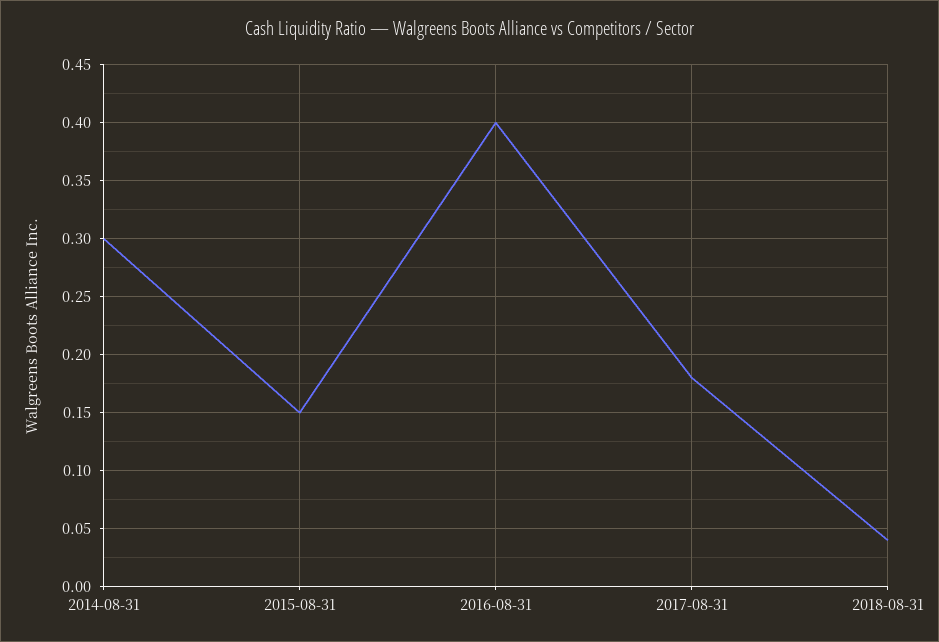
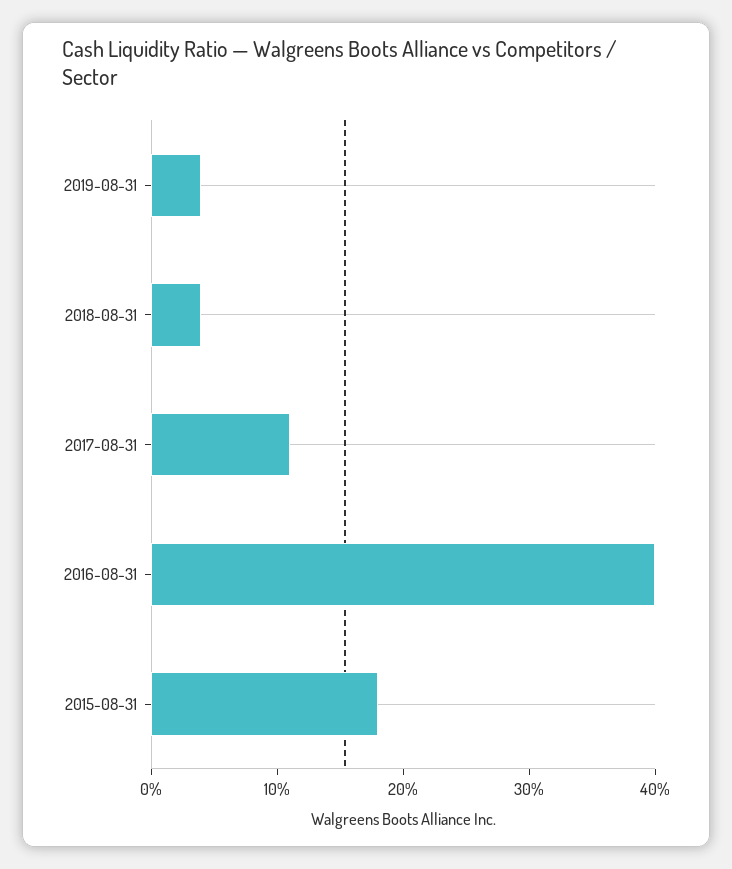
2014-08-31: 0.3 -> none
2015-08-31: 0.15 -> 0.18
2017-08-31: 0.18 -> 0.11
2019-08-31: none -> 0.04

